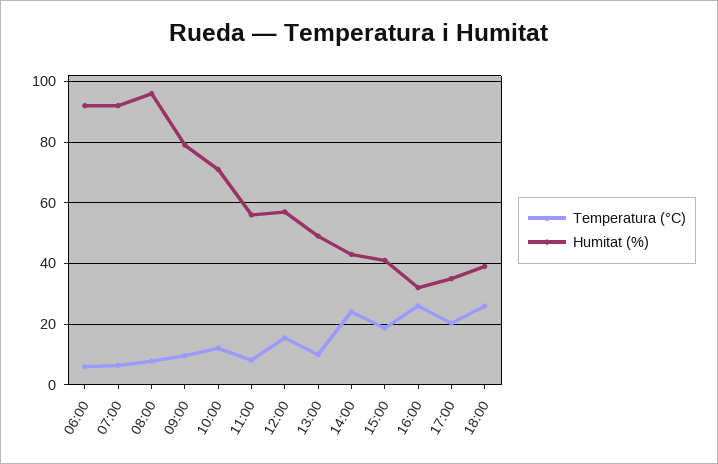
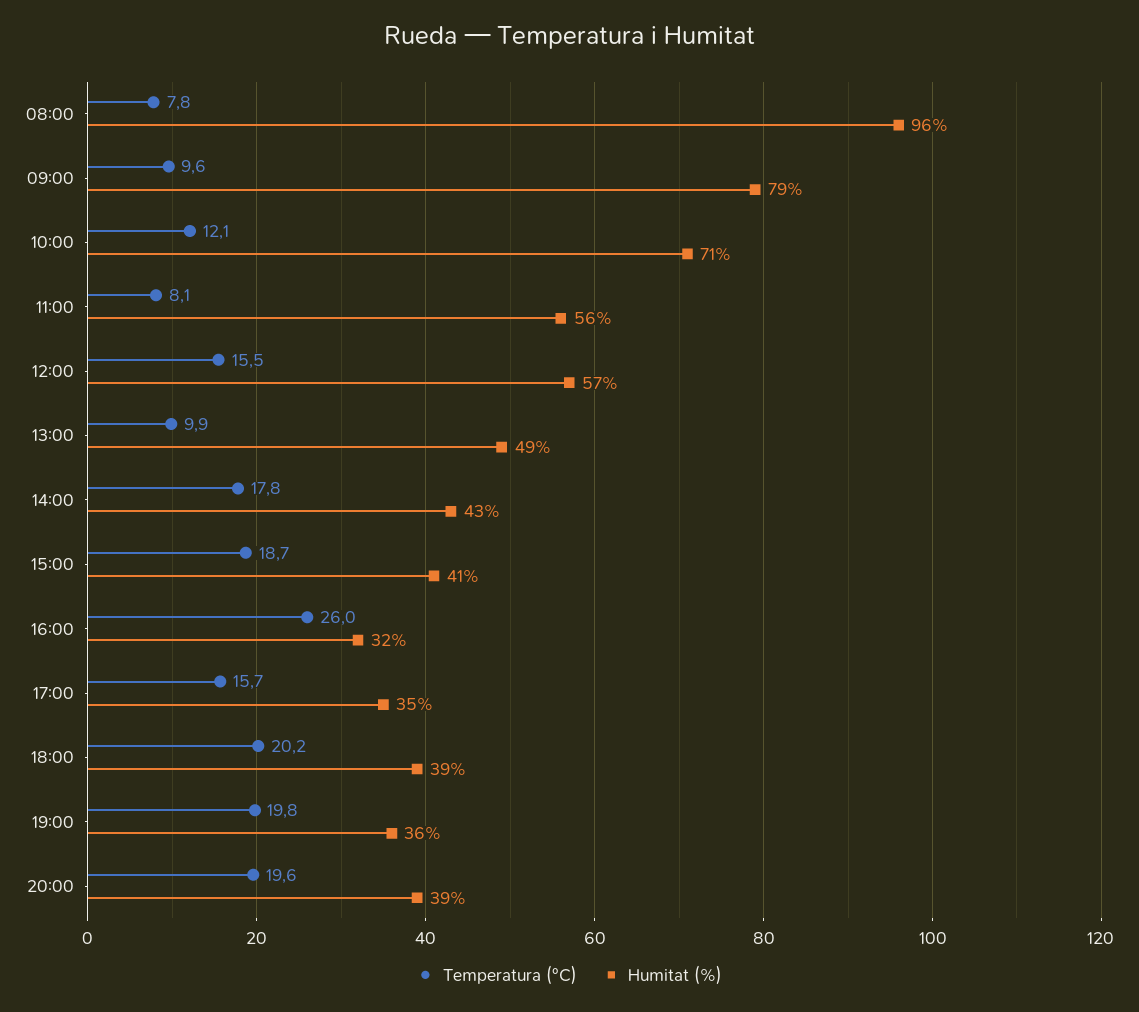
Temperatura (°C), 06:00: 6 -> none
Humitat (%), 06:00: 92 -> none
Temperatura (°C), 07:00: 6 -> none
Humitat (%), 07:00: 92 -> none
Temperatura (°C), 14:00: 24 -> 17.8
Temperatura (°C), 17:00: 20 -> 15.7
Temperatura (°C), 18:00: 26 -> 20.2
Temperatura (°C), 19:00: none -> 19.8
Humitat (%), 19:00: none -> 36
Temperatura (°C), 20:00: none -> 19.6
Humitat (%), 20:00: none -> 39

